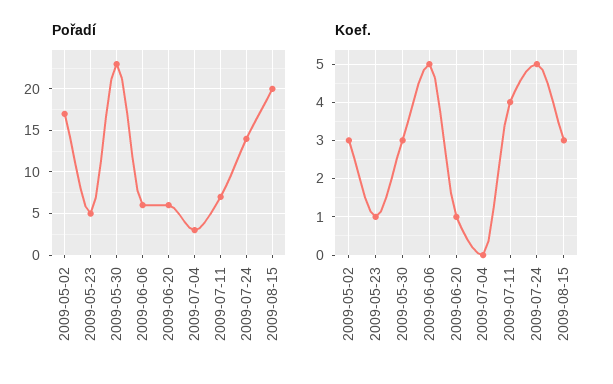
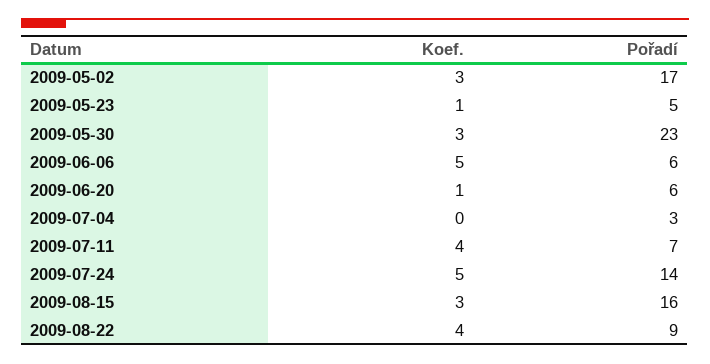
Pořadí, 2009-08-15: 20 -> 16
Koef., 2009-08-22: none -> 4
Pořadí, 2009-08-22: none -> 9

